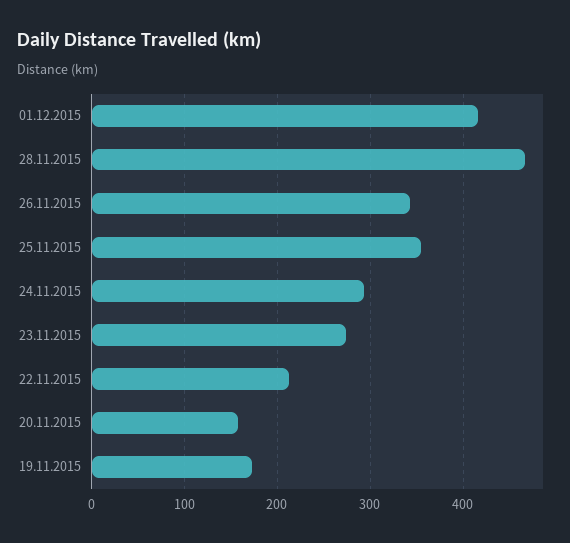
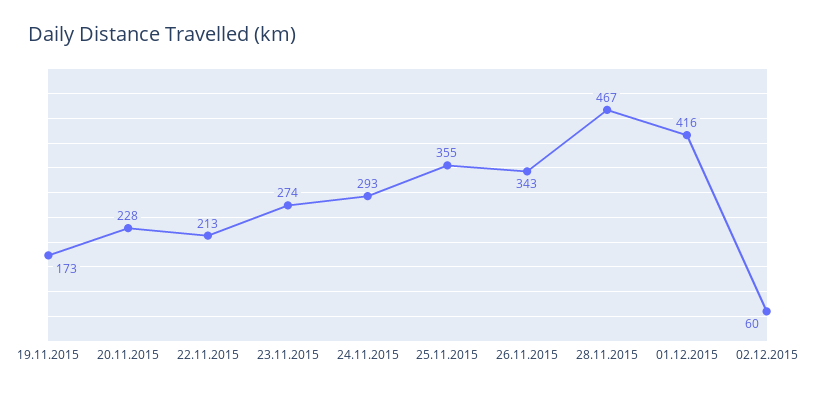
20.11.2015: 160 -> 228
02.12.2015: none -> 60

